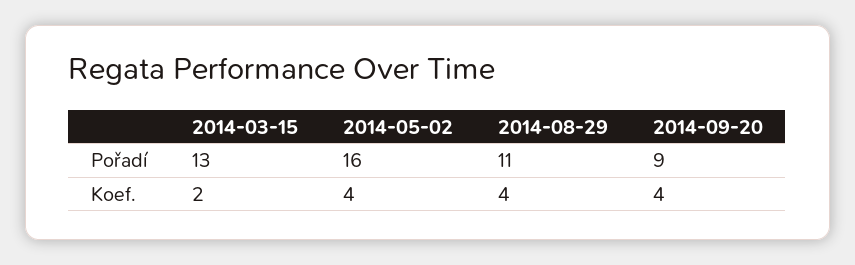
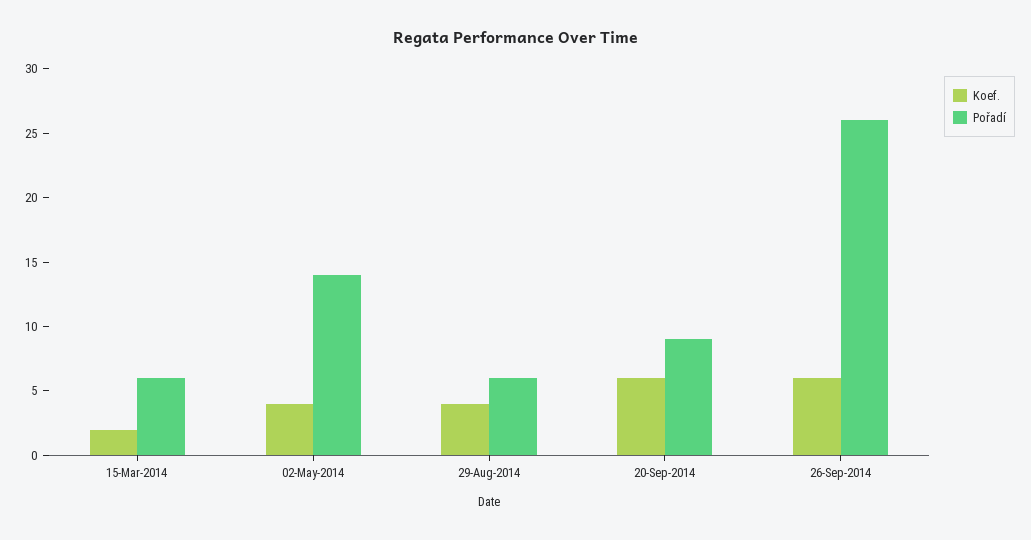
Pořadí, 2014-03-15: 13 -> 6
Pořadí, 2014-05-02: 16 -> 14
Pořadí, 2014-08-29: 11 -> 6
Koef., 2014-09-20: 4 -> 6
Koef., 26-Sep-2014: none -> 6
Pořadí, 26-Sep-2014: none -> 26

